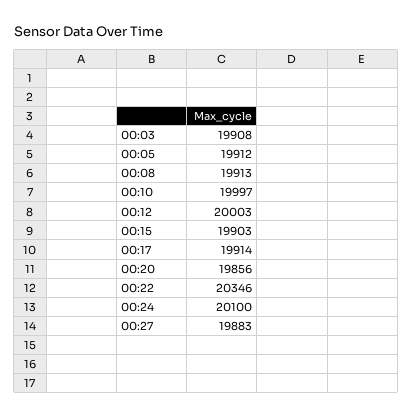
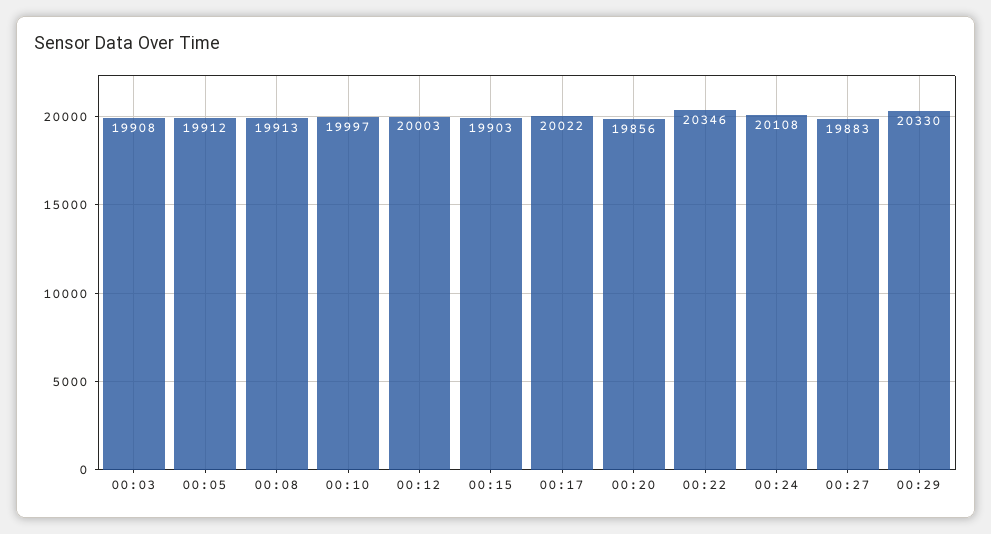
00:17: 19914 -> 20022
00:24: 20100 -> 20108
00:29: none -> 20330

